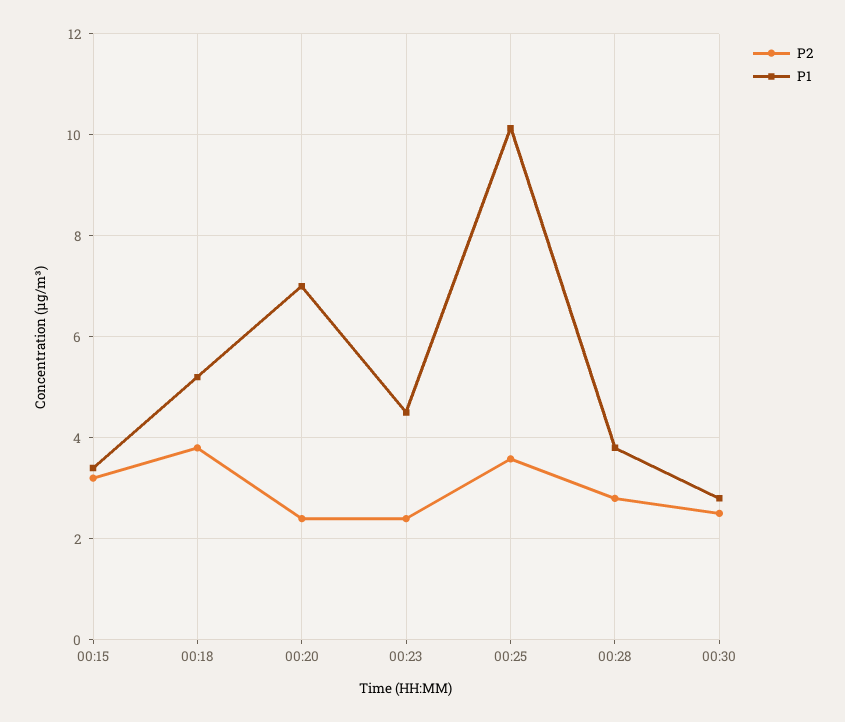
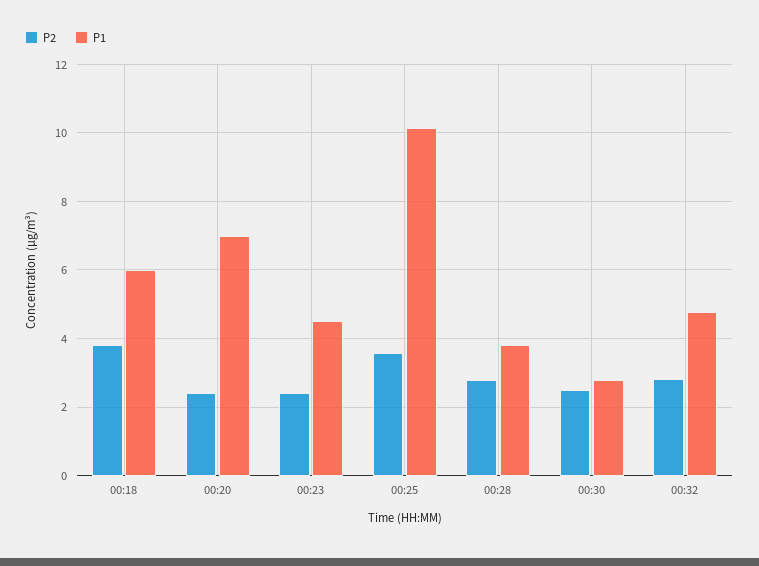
P2, 00:15: 3.2 -> none
P1, 00:15: 3.4 -> none
P1, 00:18: 5.2 -> 6
P2, 00:32: none -> 2.8
P1, 00:32: none -> 4.8

